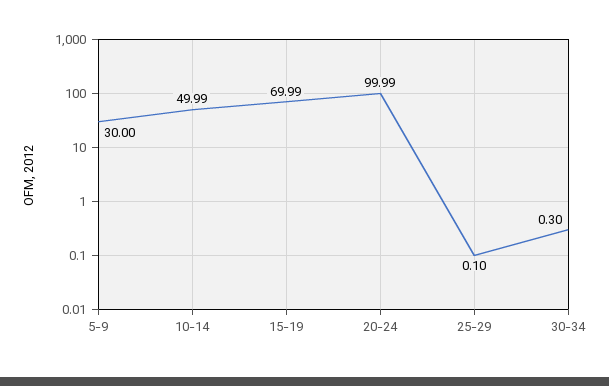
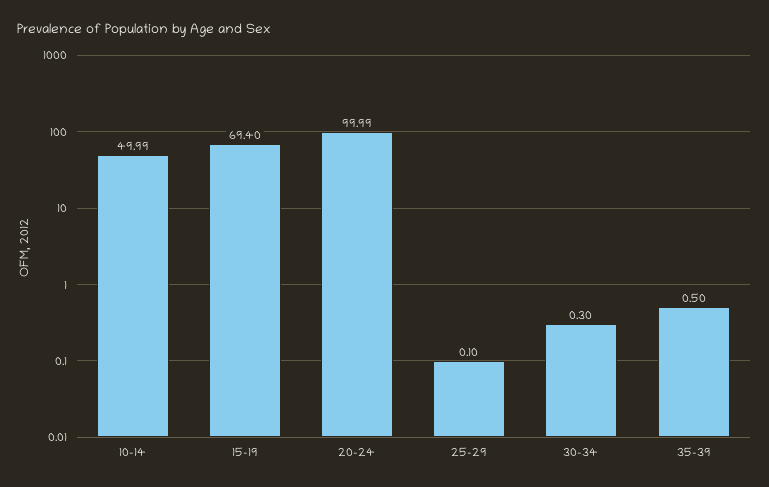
5-9: 30 -> none
15-19: 69.99 -> 69.4
35-39: none -> 0.5

